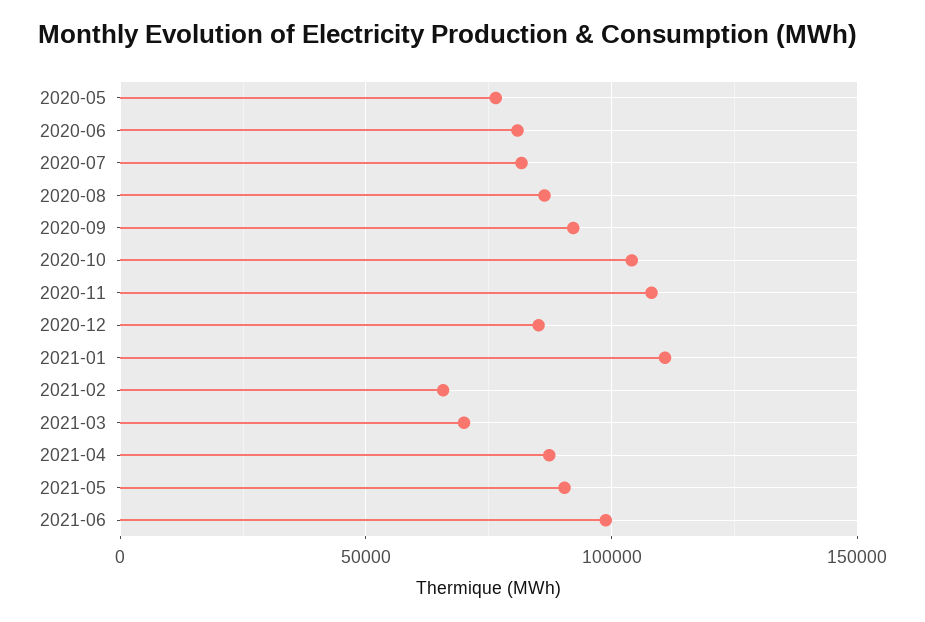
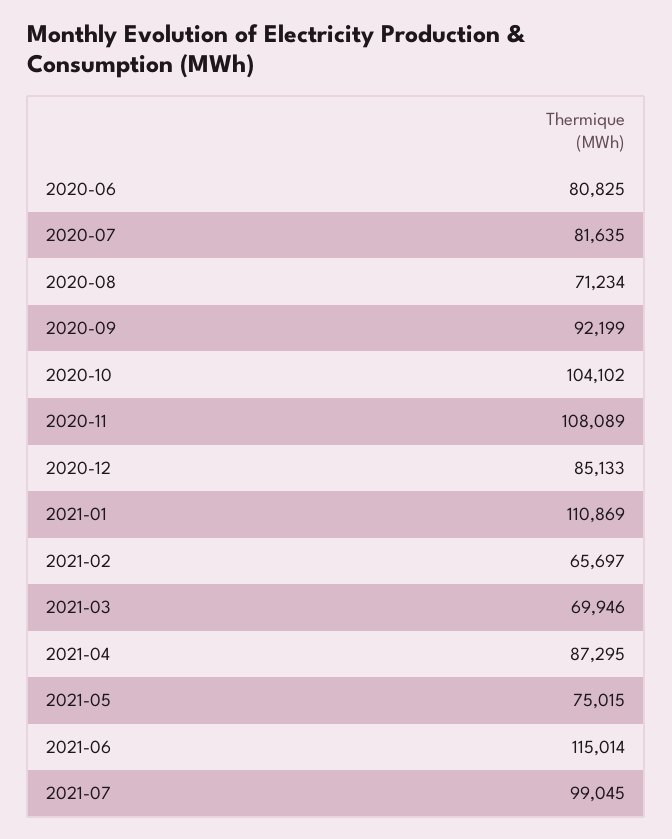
2020-05: 75000 -> none
2020-08: 85000 -> 71234
2021-05: 90000 -> 75015
2021-06: 100000 -> 115014
2021-07: none -> 99045

